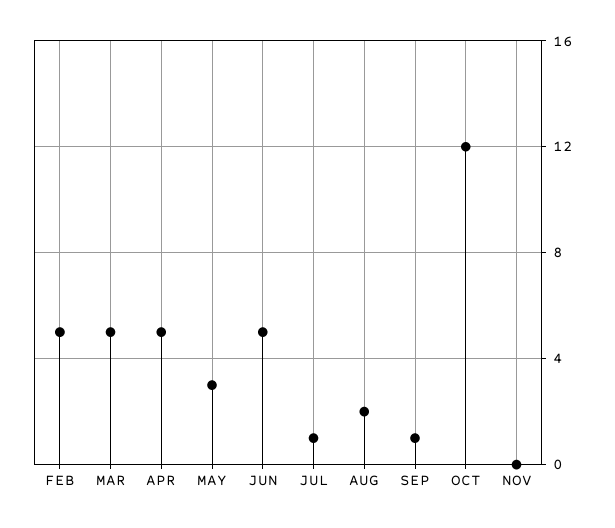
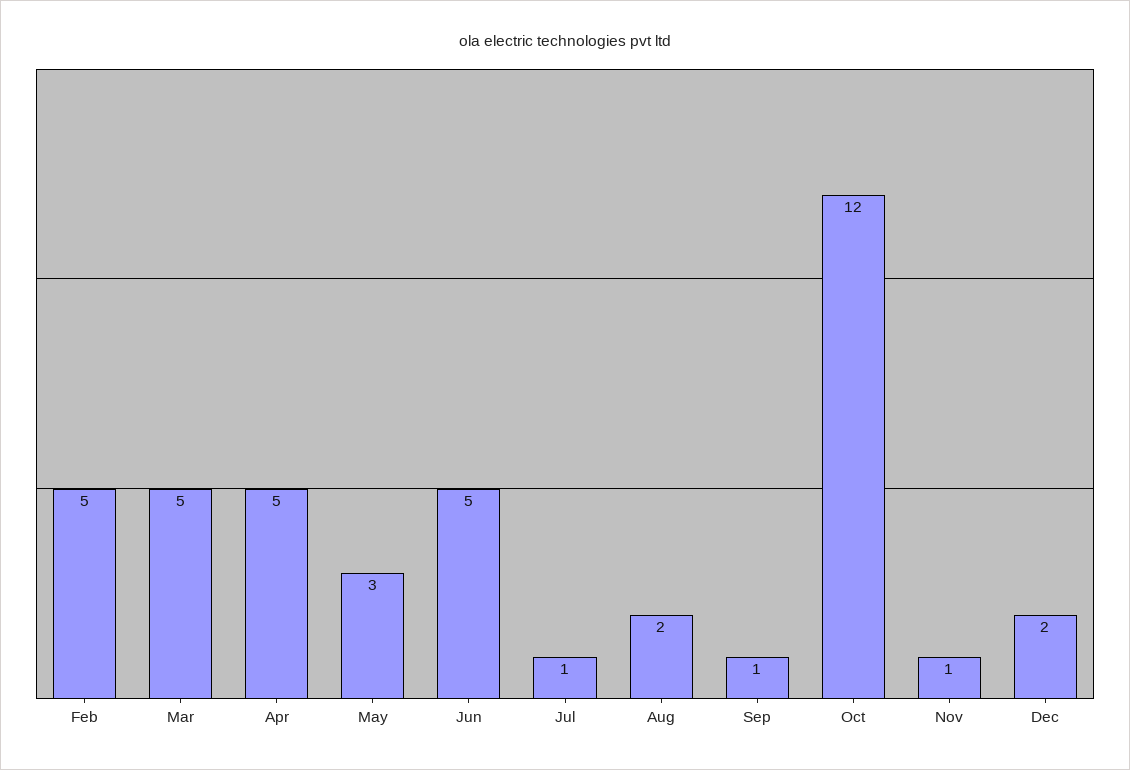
NOV: 0 -> 1
Dec: none -> 2

